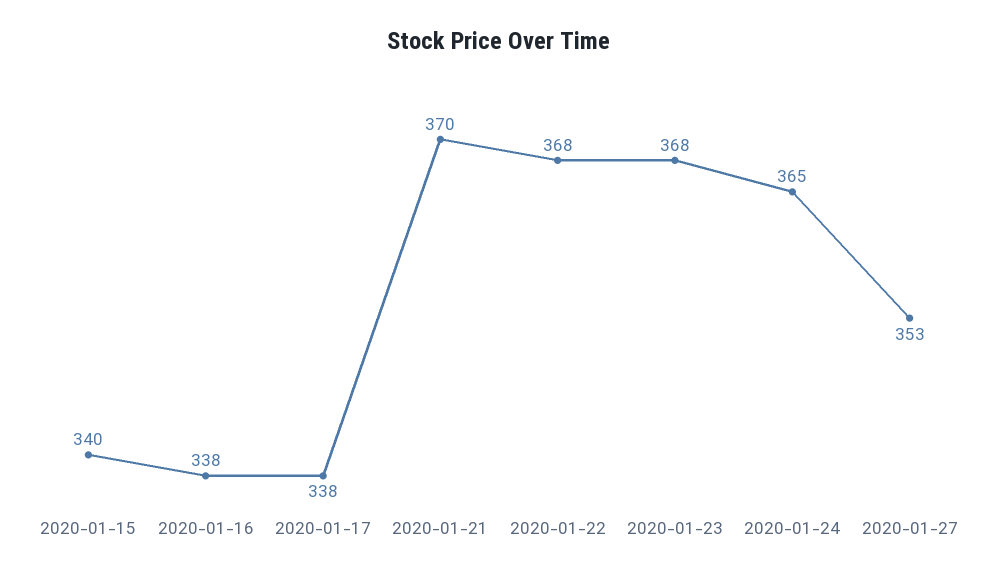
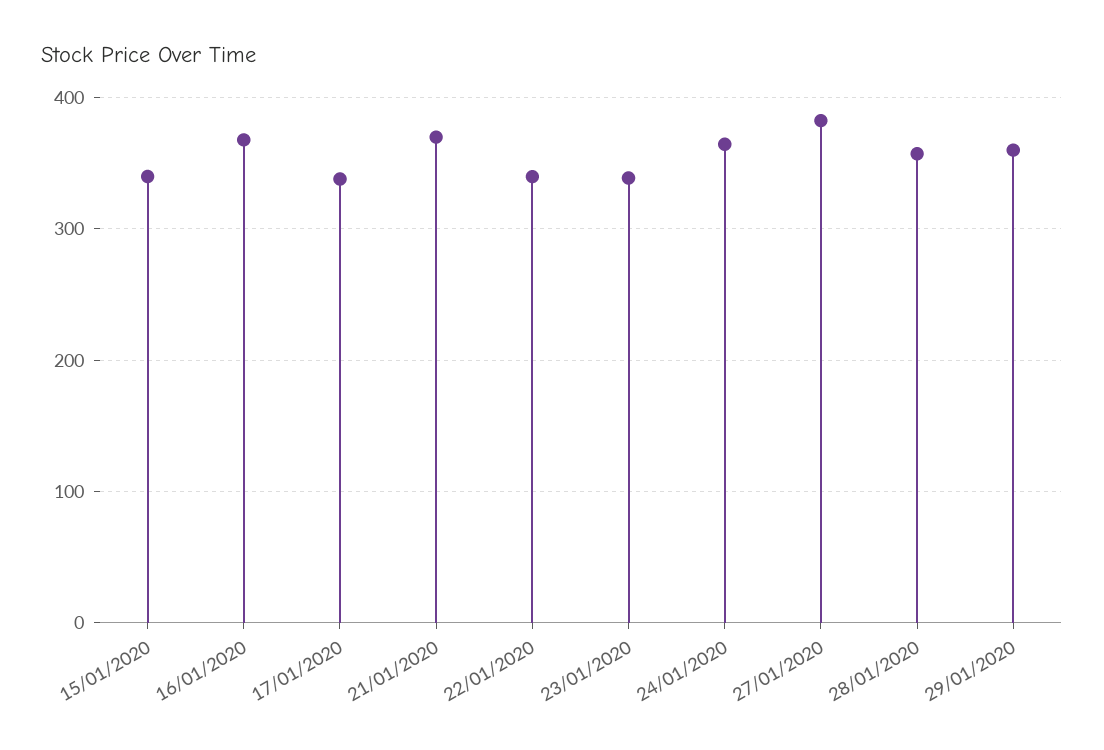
2020-01-16: 338 -> 370
2020-01-22: 368 -> 340
2020-01-23: 368 -> 340
2020-01-27: 353 -> 380
28/01/2020: none -> 360
29/01/2020: none -> 360

